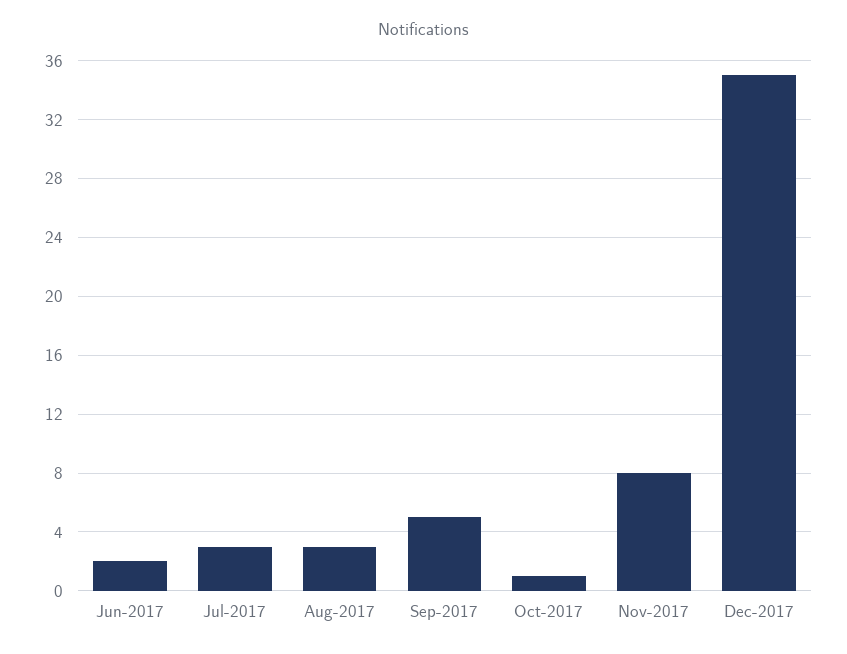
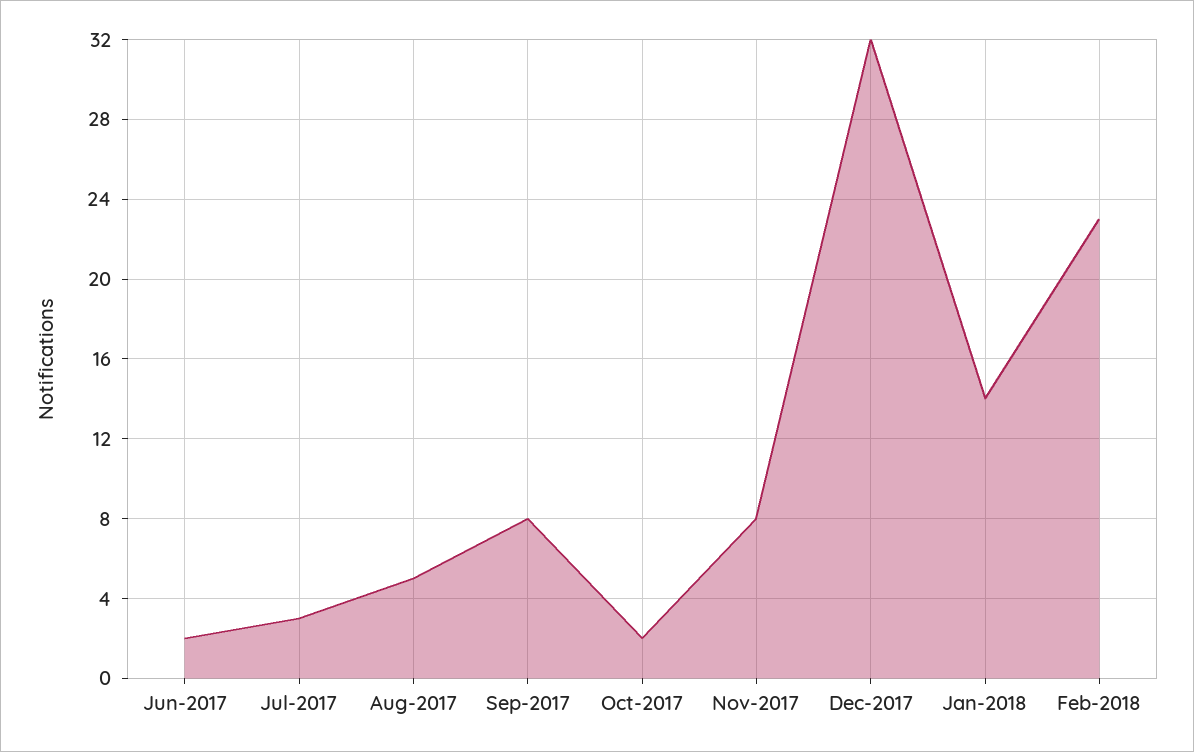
Aug-2017: 3 -> 5
Sep-2017: 5 -> 8
Oct-2017: 1 -> 2
Dec-2017: 35 -> 32
Jan-2018: none -> 14
Feb-2018: none -> 23

